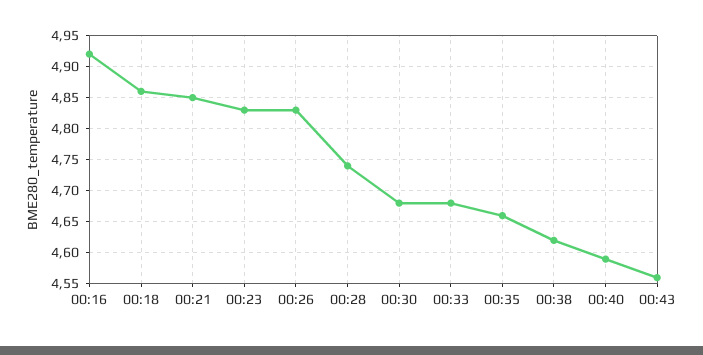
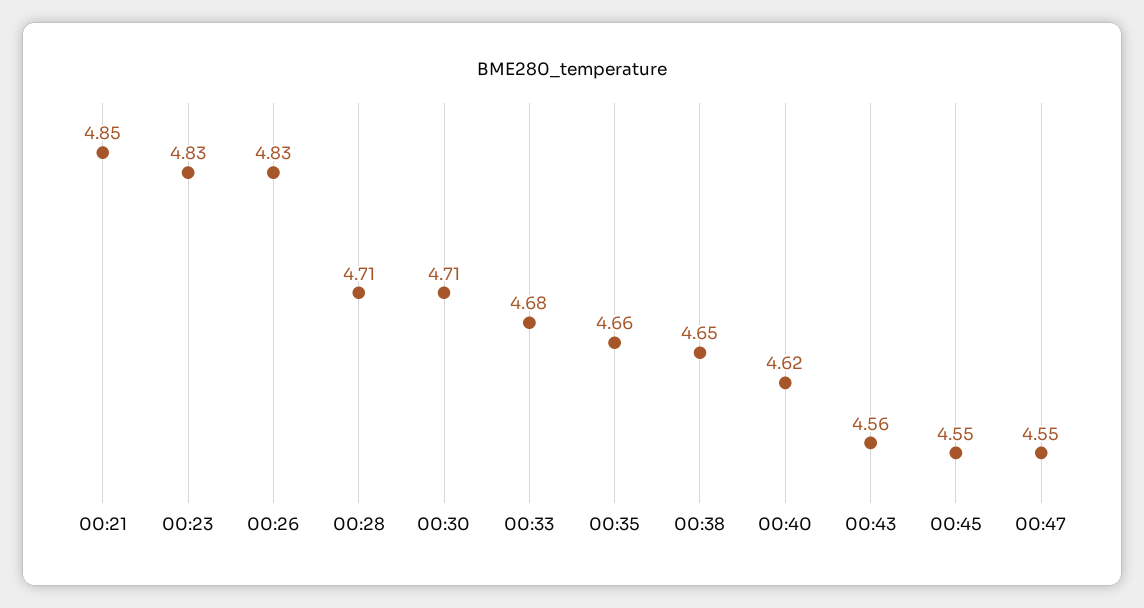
00:16: 4.92 -> none
00:18: 4.86 -> none
00:28: 4.74 -> 4.71
00:30: 4.68 -> 4.71
00:38: 4.62 -> 4.65
00:40: 4.59 -> 4.62
00:45: none -> 4.55
00:47: none -> 4.55

